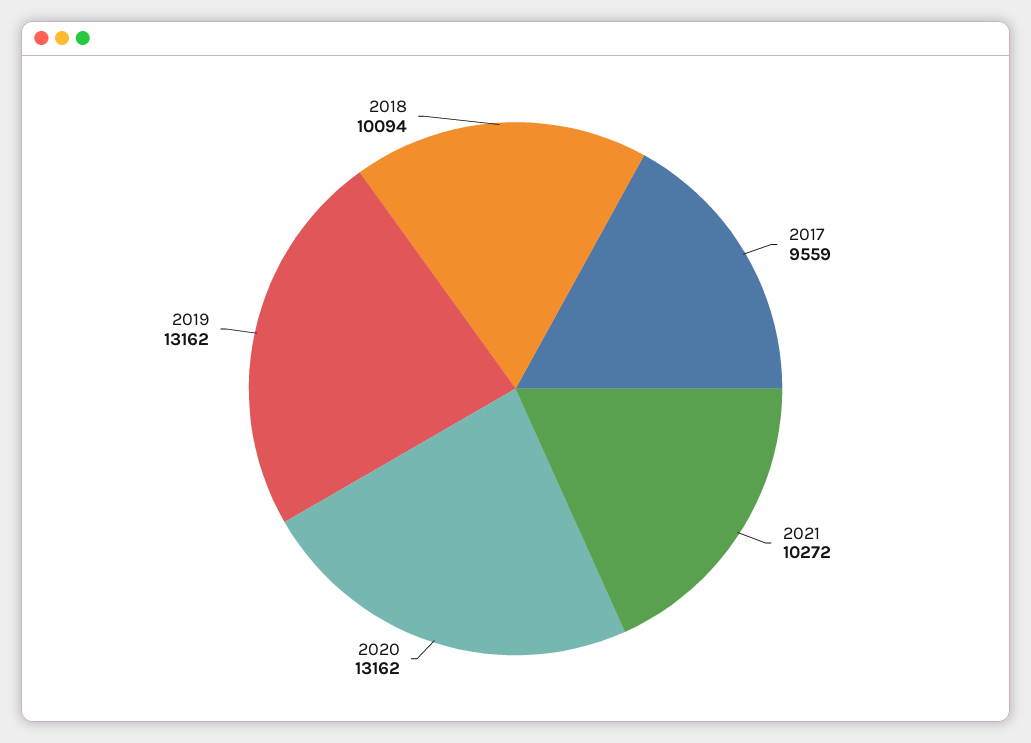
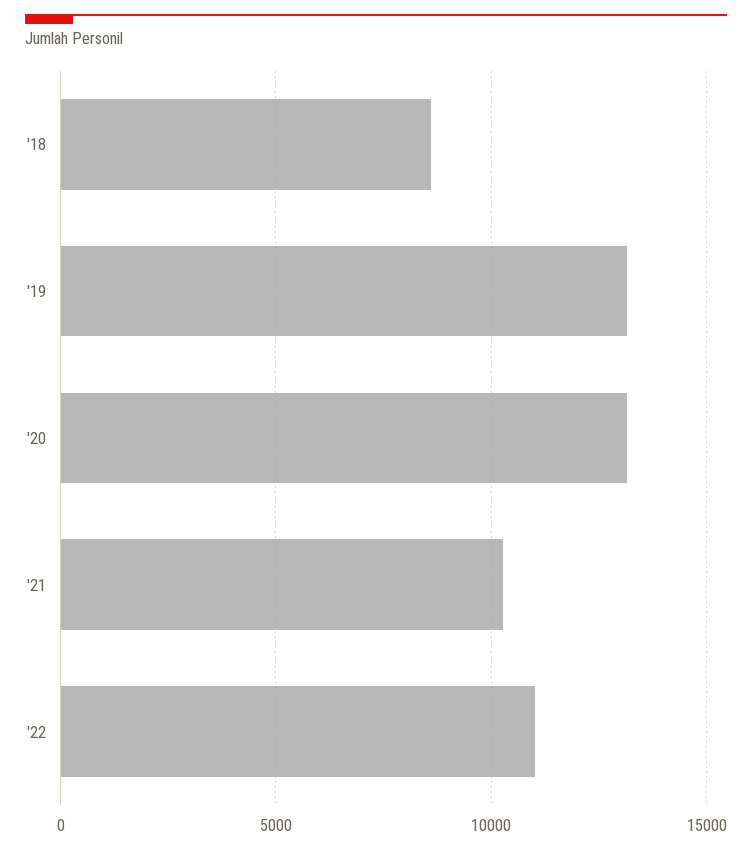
2017: 9559 -> none
2018: 10094 -> 8500
'22: none -> 11000

